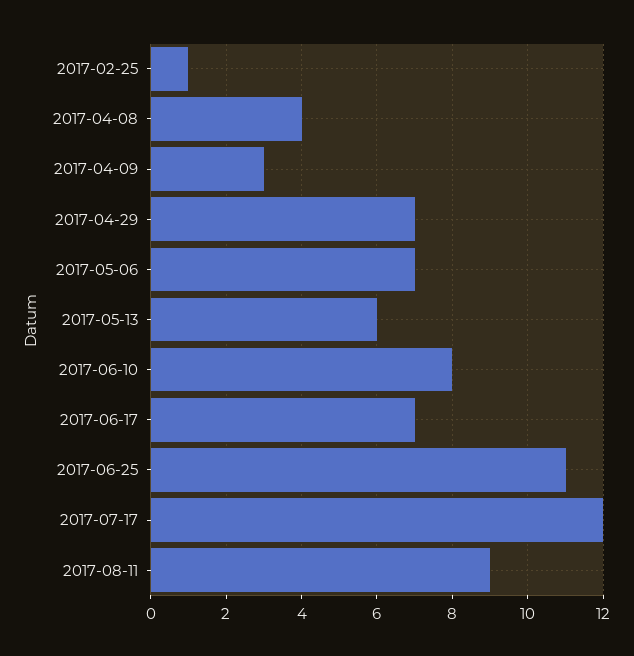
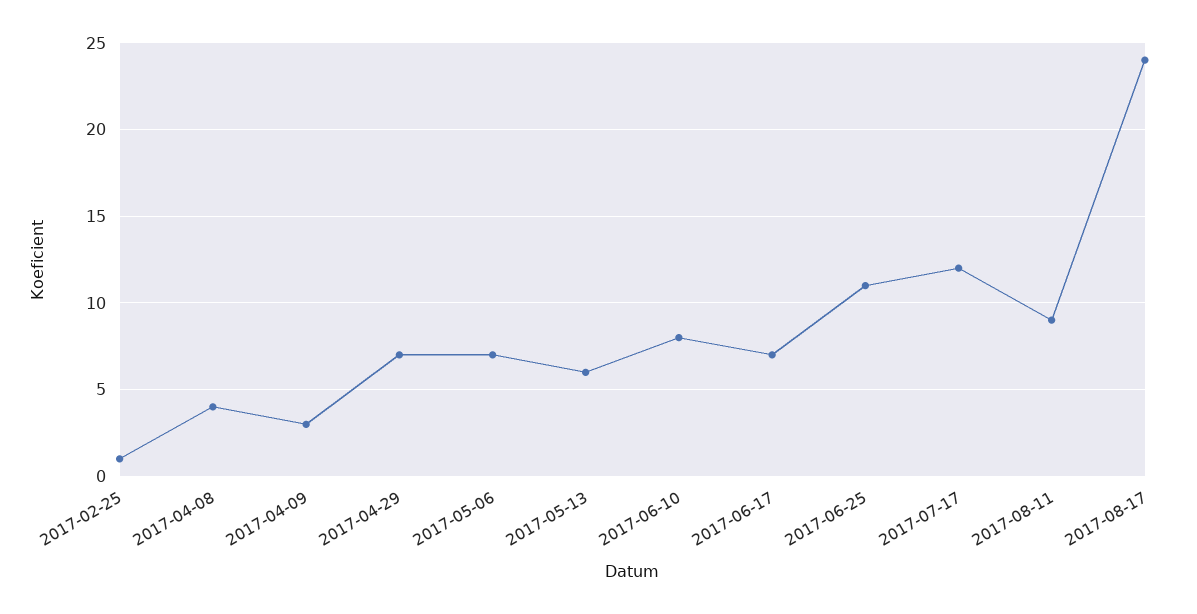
2017-08-17: none -> 24

